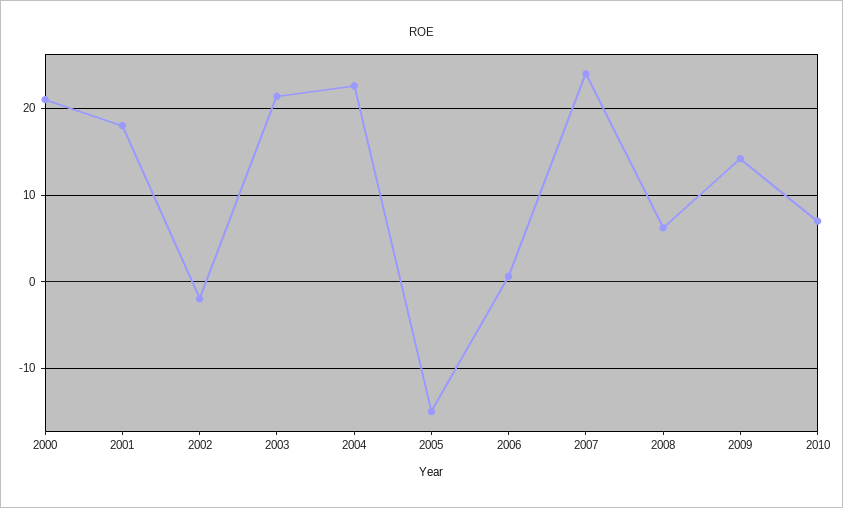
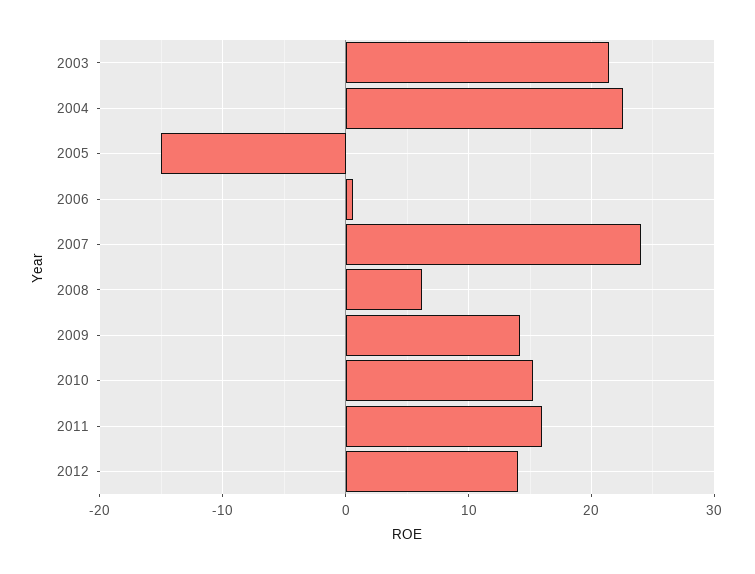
2000: 21 -> none
2001: 18 -> none
2002: -2 -> none
2010: 7 -> 15
2011: none -> 16
2012: none -> 14

